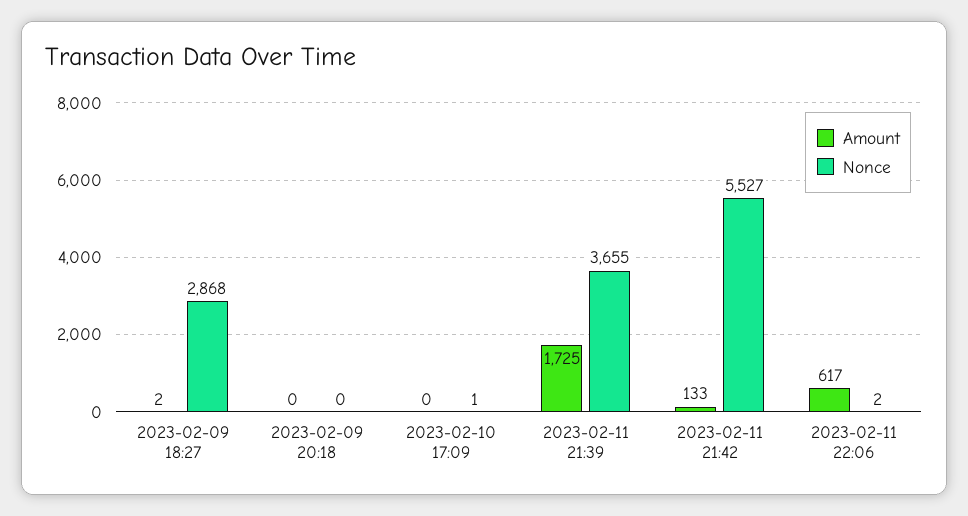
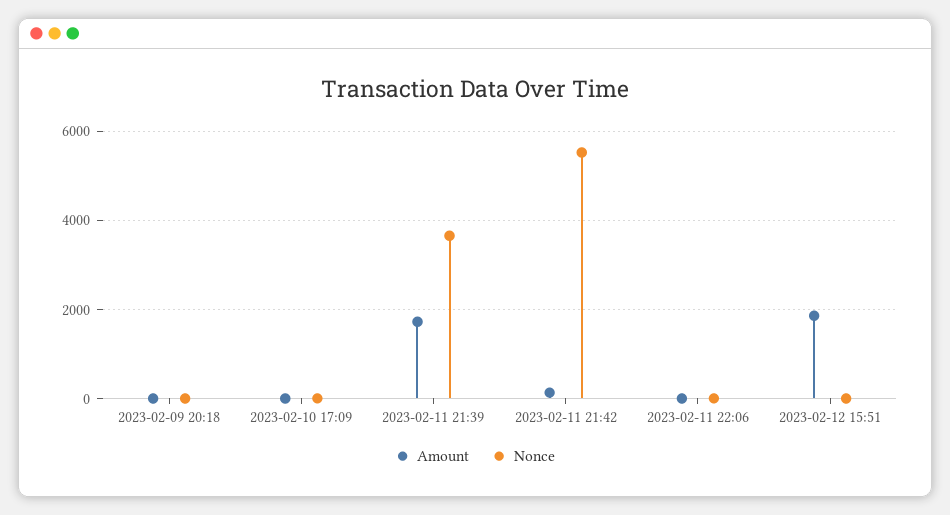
Amount, 2023-02-09 18:27: 2 -> none
Nonce, 2023-02-09 18:27: 2868 -> none
Amount, 2023-02-11 22:06: 617 -> 0
Amount, 2023-02-12 15:51: none -> 1800
Nonce, 2023-02-12 15:51: none -> 0

